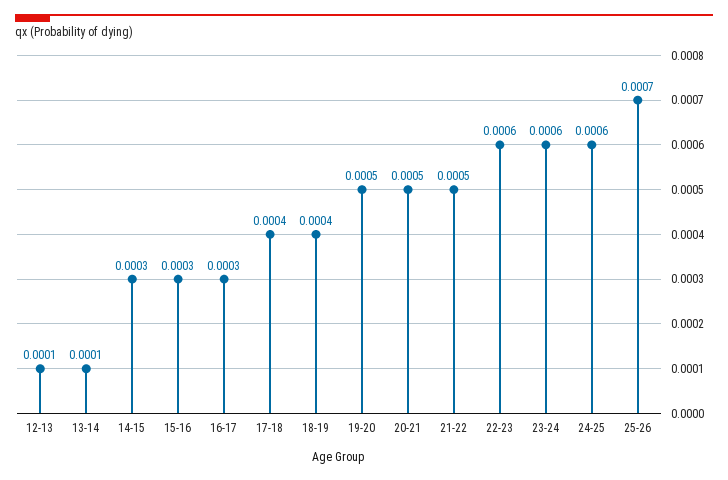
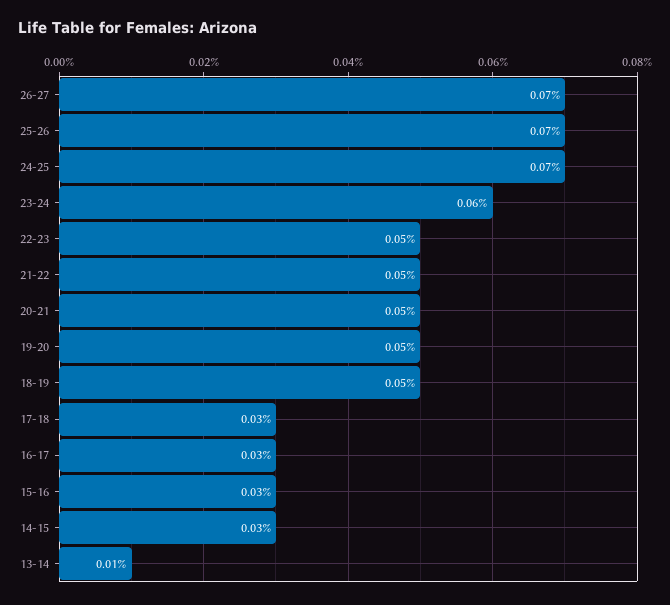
12-13: 0.0001 -> none
17-18: 0.0004 -> 0.0003
18-19: 0.0004 -> 0.0005
22-23: 0.0006 -> 0.0005
24-25: 0.0006 -> 0.0007
26-27: none -> 0.0007

